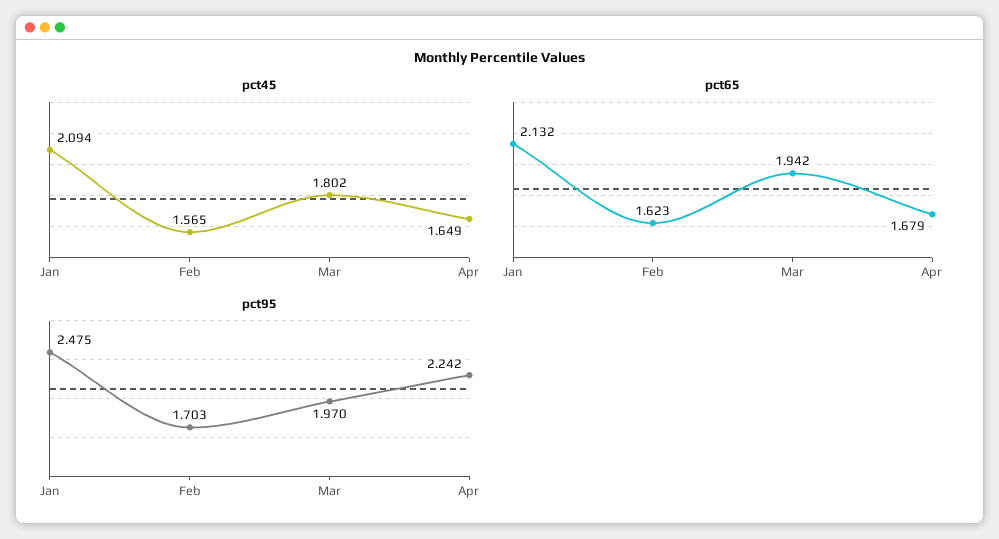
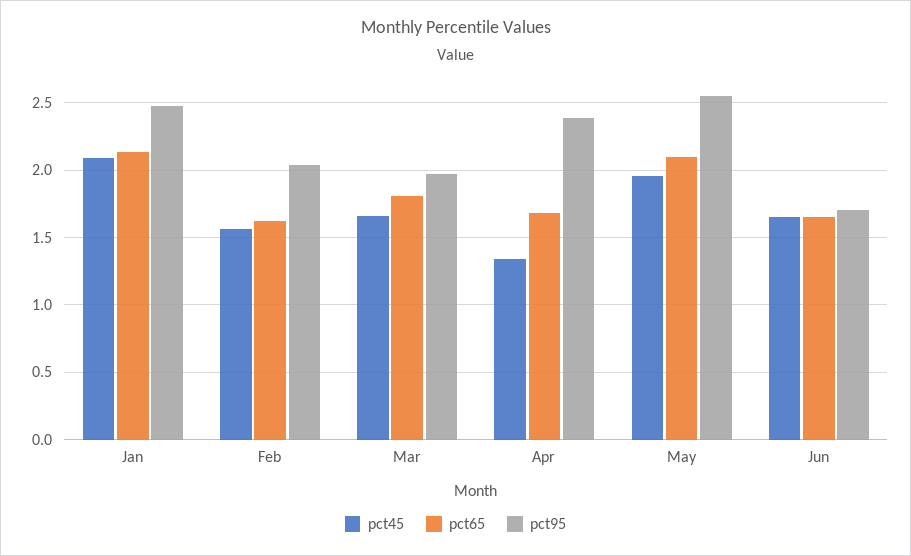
pct45, Mar: 1.802 -> 1.65
pct45, Apr: 1.649 -> 1.35
pct65, Mar: 1.942 -> 1.8
pct95, Feb: 1.703 -> 2.05
pct95, Apr: 2.242 -> 2.4
pct45, May: none -> 1.95
pct65, May: none -> 2.1
pct95, May: none -> 2.55
pct45, Jun: none -> 1.65
pct65, Jun: none -> 1.65
pct95, Jun: none -> 1.7

